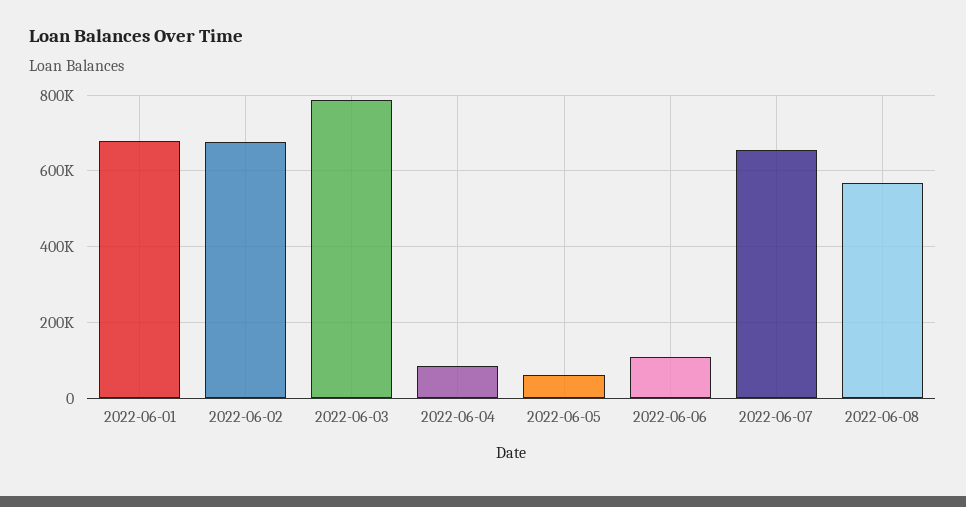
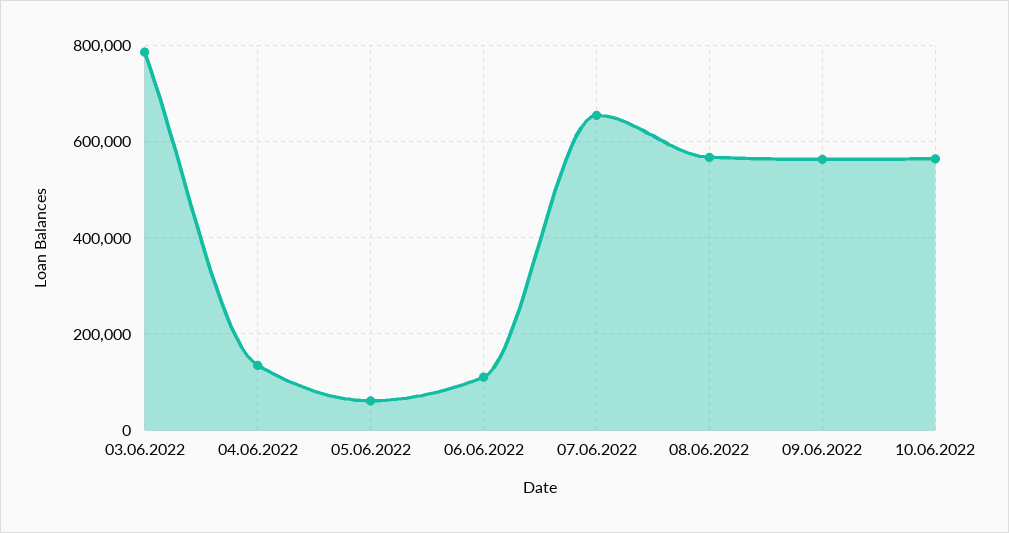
2022-06-01: 680000 -> none
2022-06-02: 680000 -> none
2022-06-04: 80000 -> 140000
09.06.2022: none -> 560000
10.06.2022: none -> 560000

